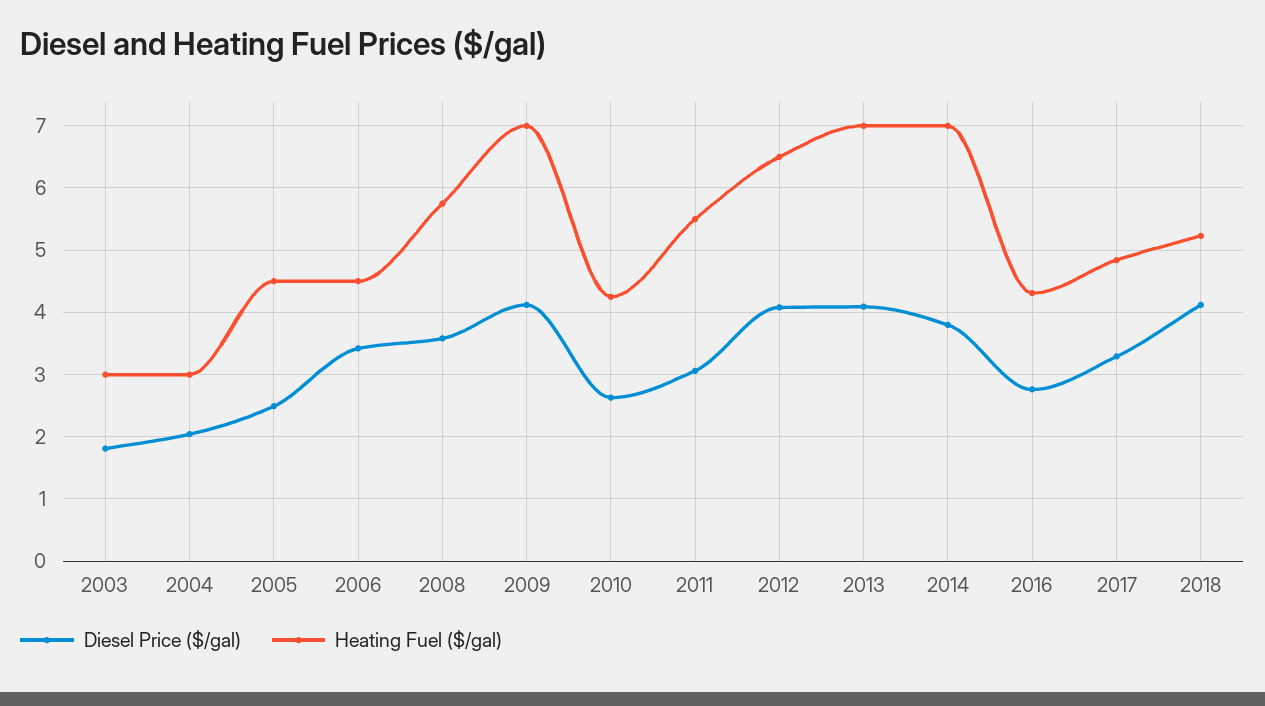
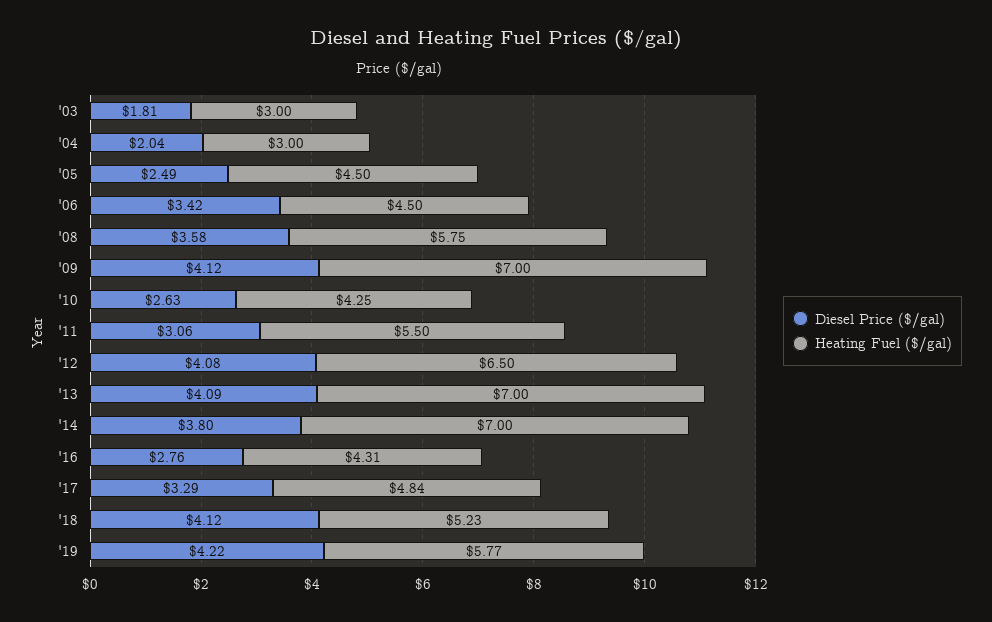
Diesel Price ($/gal), '19: none -> 4.22
Heating Fuel ($/gal), '19: none -> 5.77

